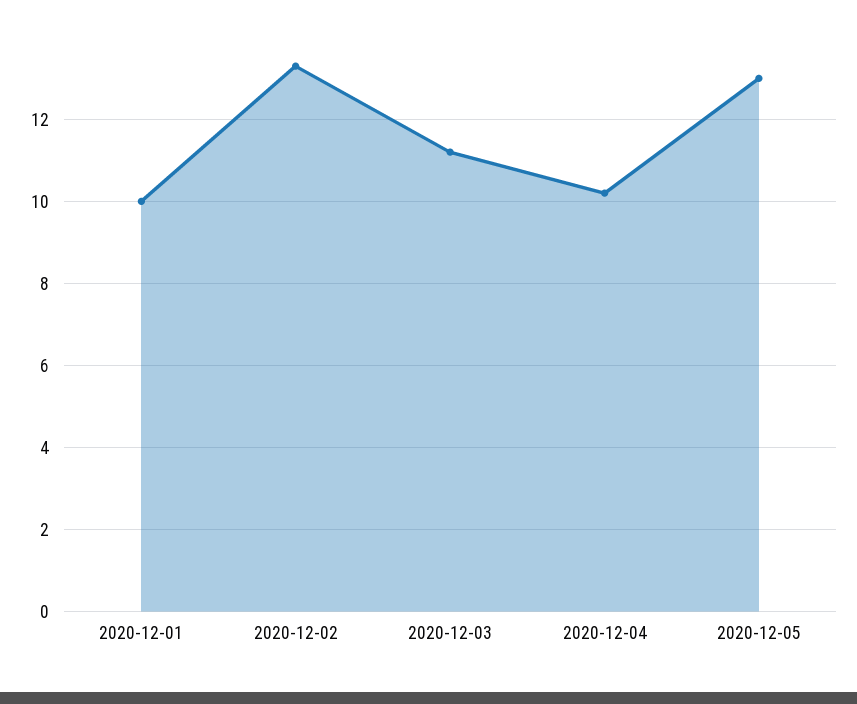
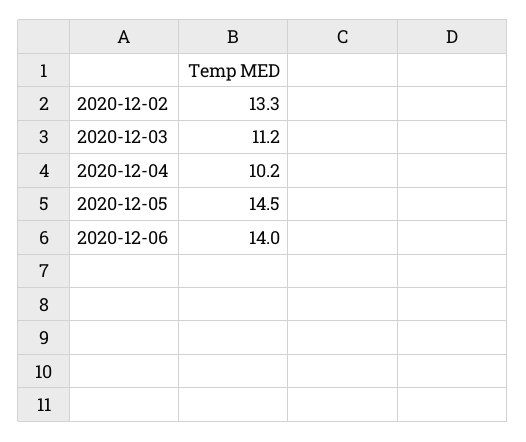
2020-12-01: 10 -> none
2020-12-05: 13 -> 14.5
2020-12-06: none -> 14

